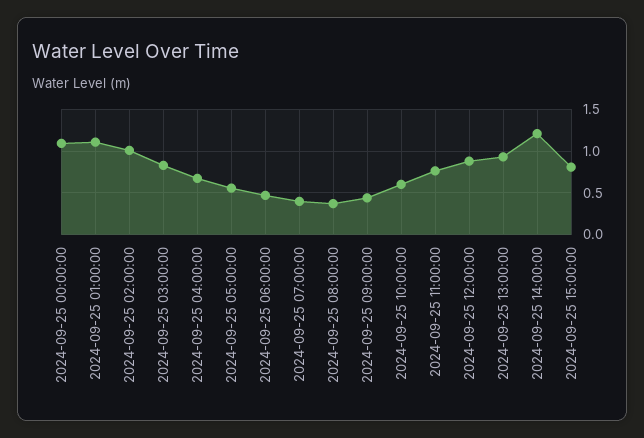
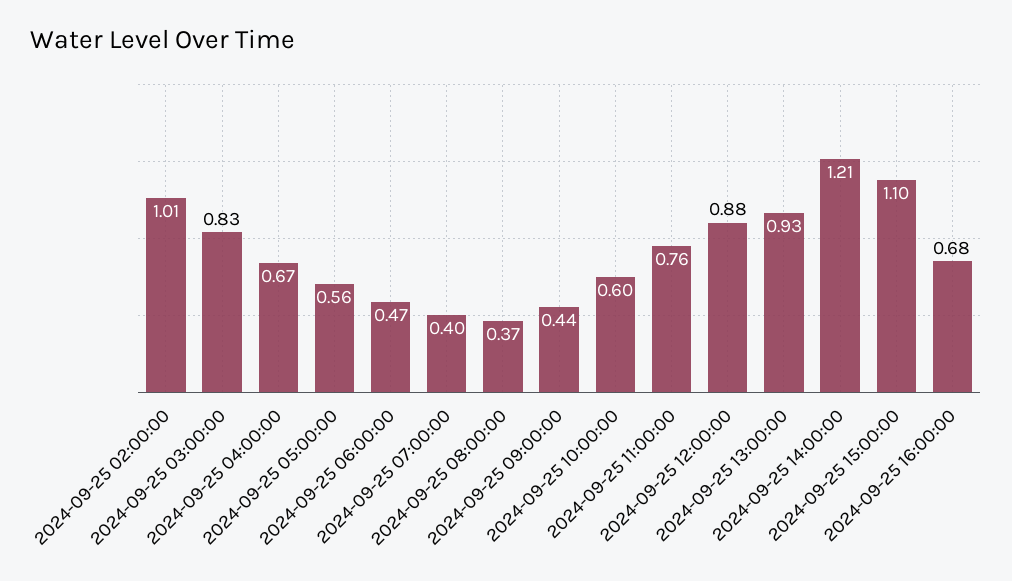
2024-09-25 00:00:00: 1.1 -> none
2024-09-25 01:00:00: 1.1 -> none
2024-09-25 15:00:00: 0.8 -> 1.1
2024-09-25 16:00:00: none -> 0.68

